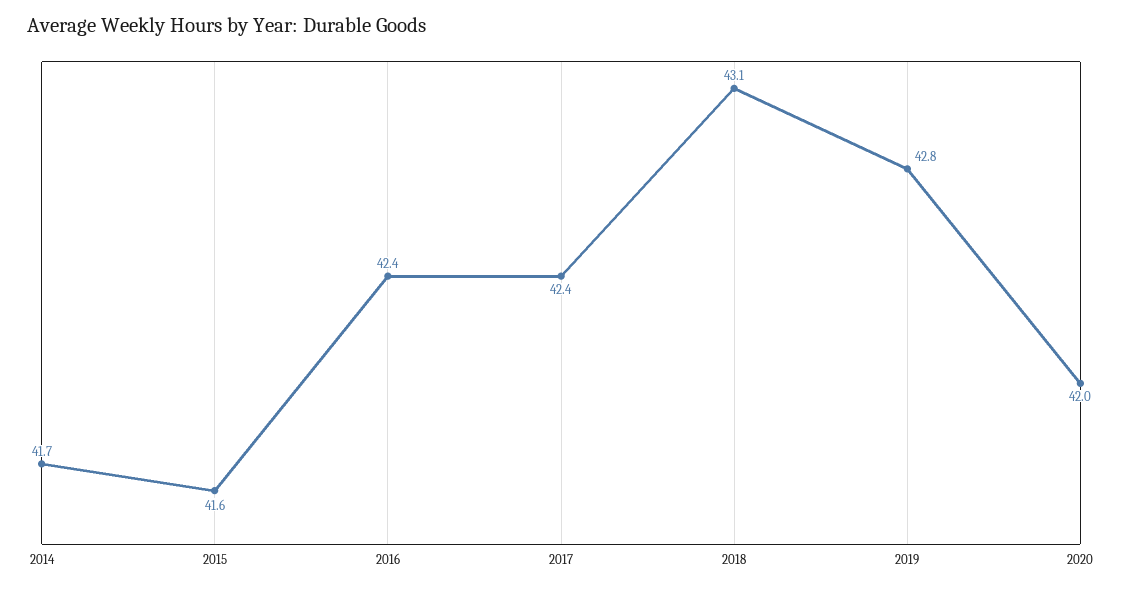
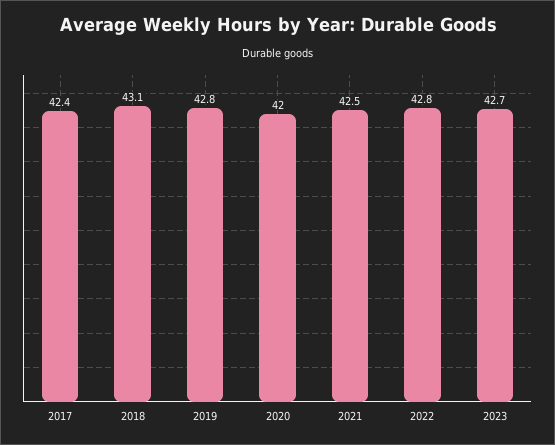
2014: 41.7 -> none
2015: 41.6 -> none
2016: 42.4 -> none
2021: none -> 42.5
2022: none -> 42.8
2023: none -> 42.7

